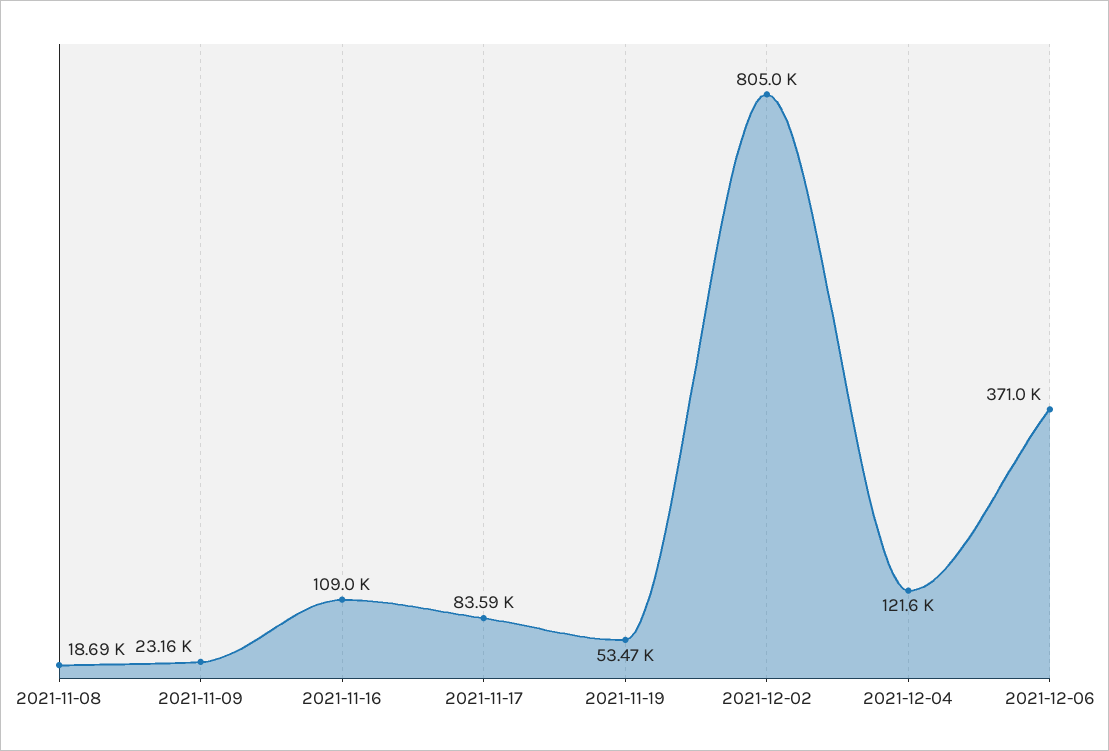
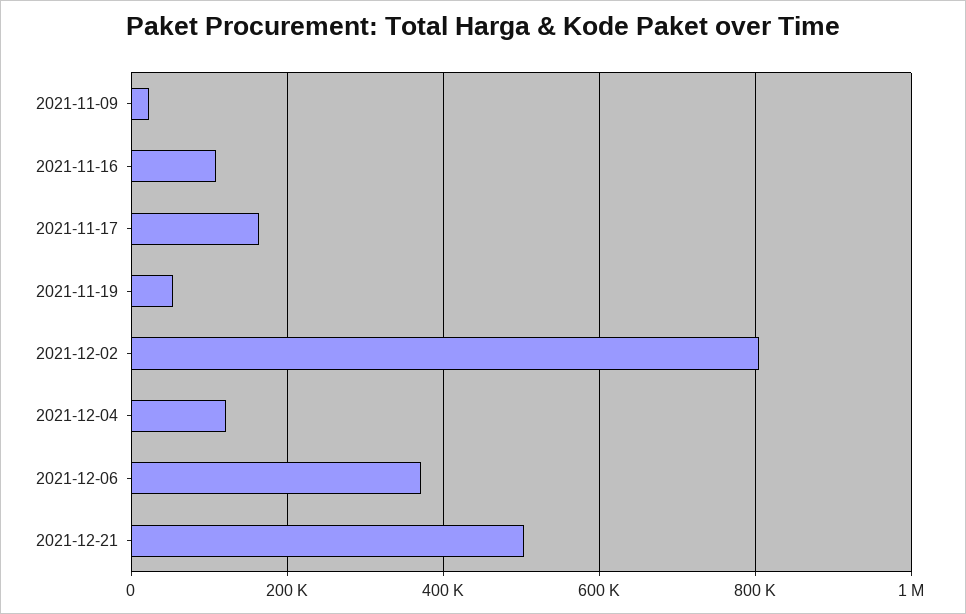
2021-11-08: 18690 -> none
2021-11-17: 83590 -> 160000
2021-12-21: none -> 500000

